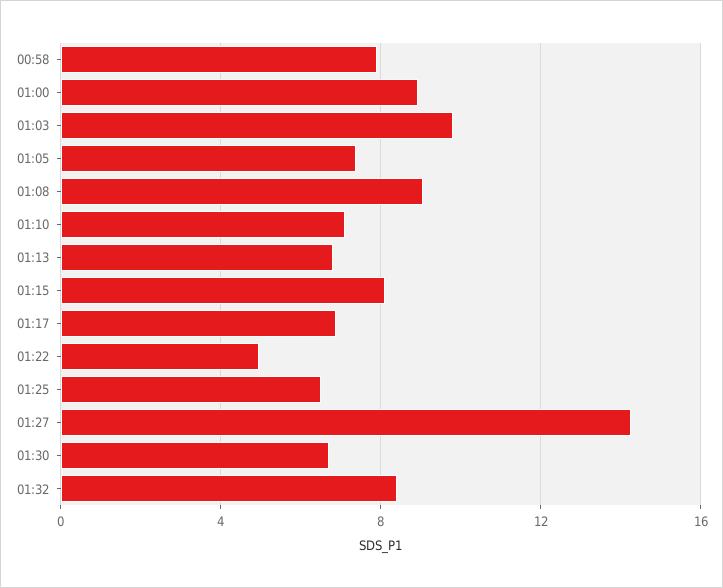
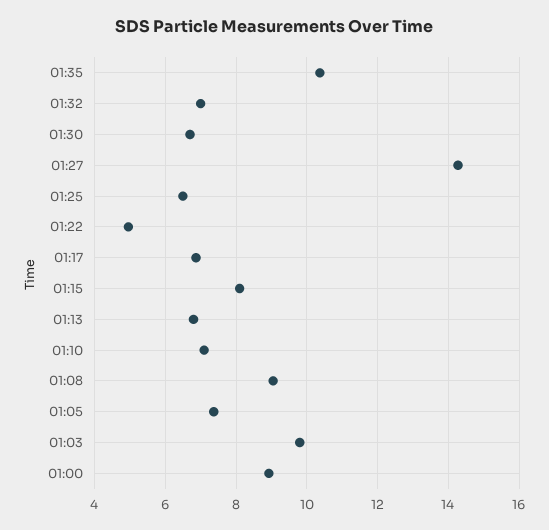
00:58: 8 -> none
01:32: 8.5 -> 7
01:35: none -> 10.4

